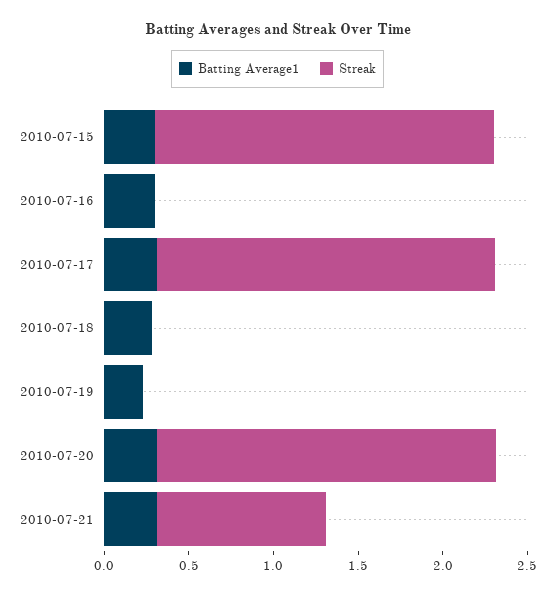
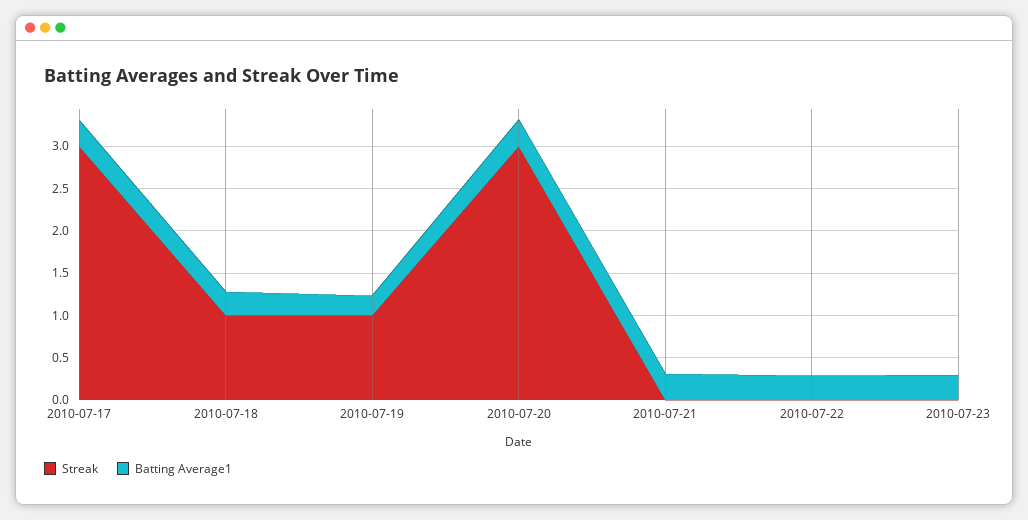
Batting Average1, 2010-07-15: 0.3 -> none
Streak, 2010-07-15: 2 -> none
Batting Average1, 2010-07-16: 0.3 -> none
Streak, 2010-07-16: 0 -> none
Streak, 2010-07-17: 2 -> 3
Streak, 2010-07-18: 0 -> 1
Streak, 2010-07-19: 0 -> 1
Streak, 2010-07-20: 2 -> 3
Streak, 2010-07-21: 1 -> 0
Streak, 2010-07-22: none -> 0
Batting Average1, 2010-07-22: none -> 0.3
Streak, 2010-07-23: none -> 0
Batting Average1, 2010-07-23: none -> 0.3

